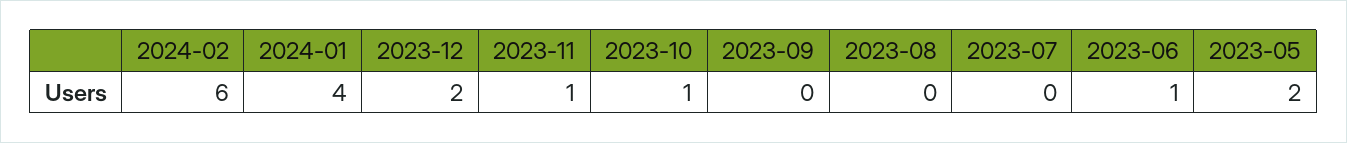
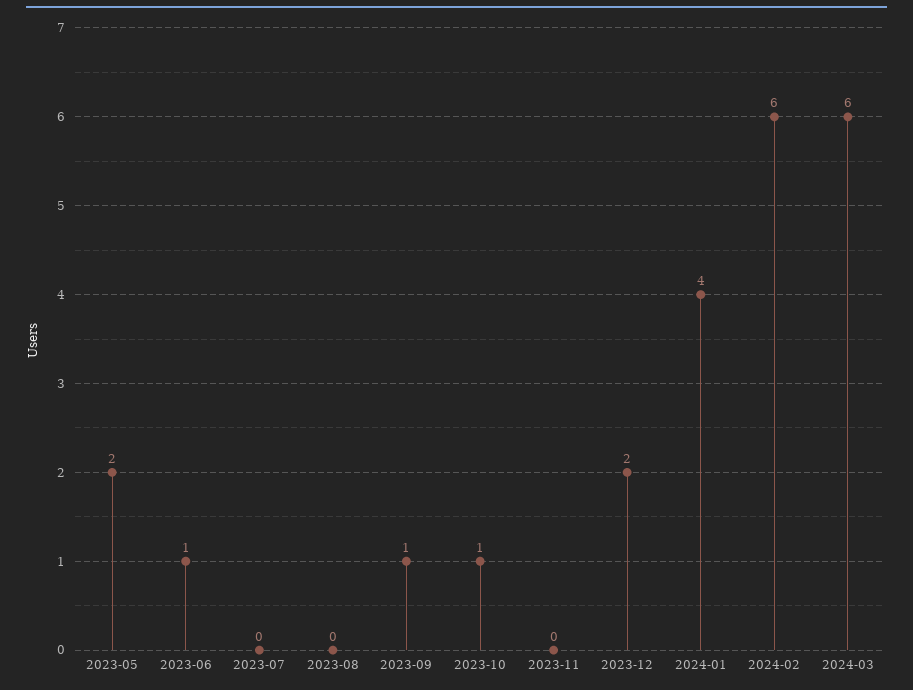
2023-11: 1 -> 0
2023-09: 0 -> 1
2024-03: none -> 6

